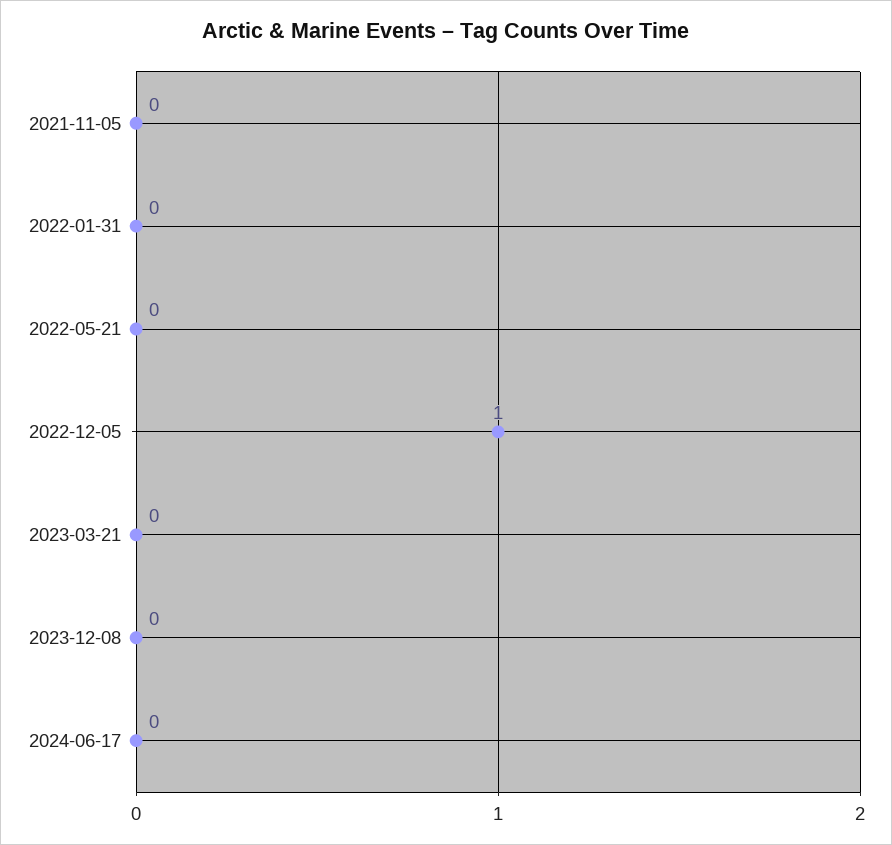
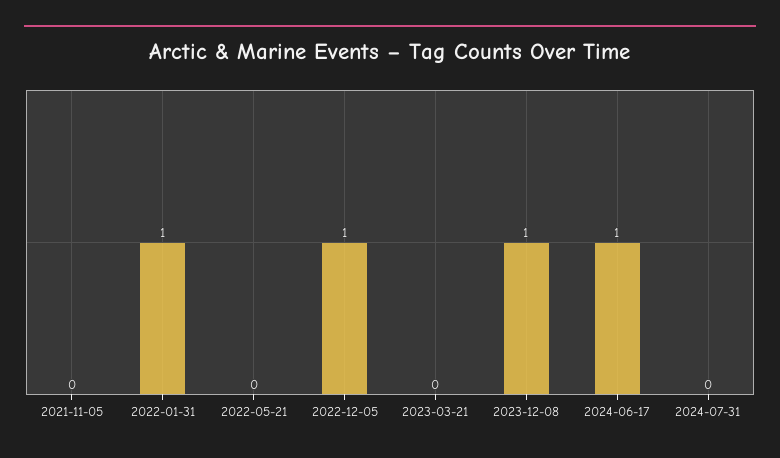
2022-01-31: 0 -> 1
2023-12-08: 0 -> 1
2024-06-17: 0 -> 1
2024-07-31: none -> 0

